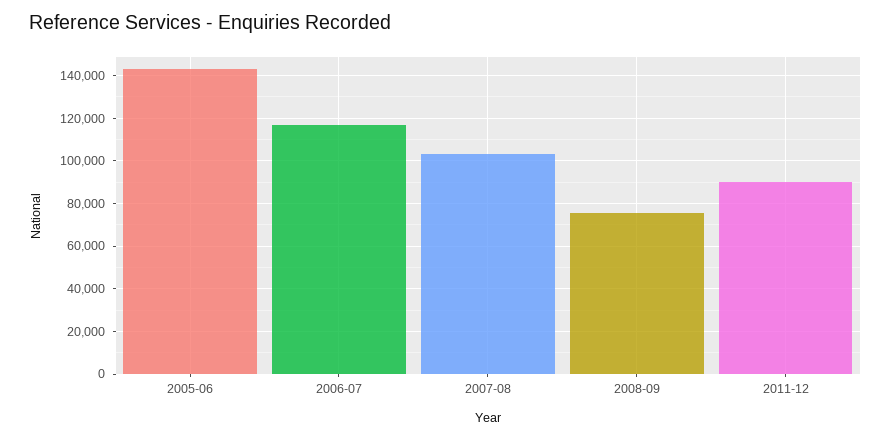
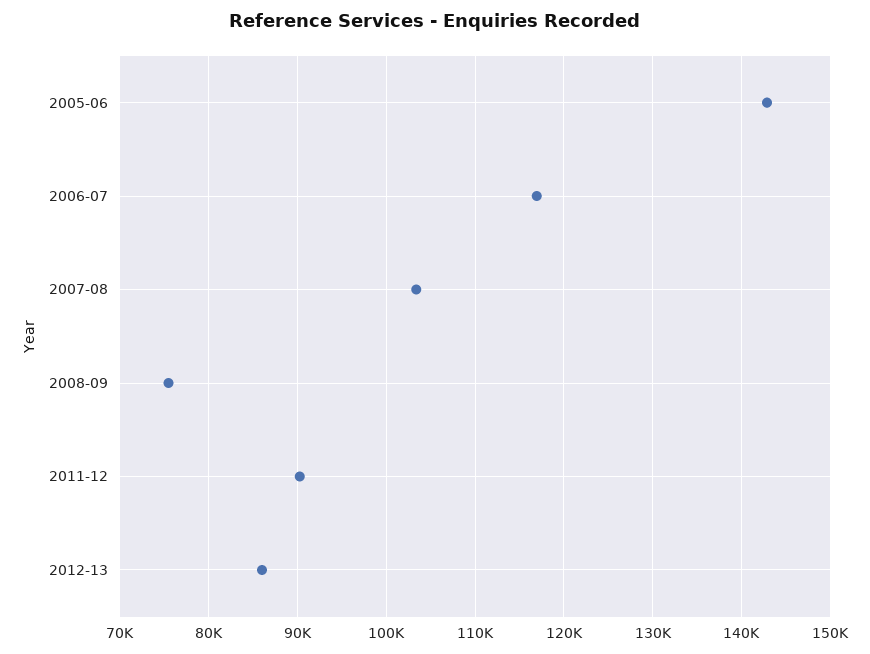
2012-13: none -> 86000

